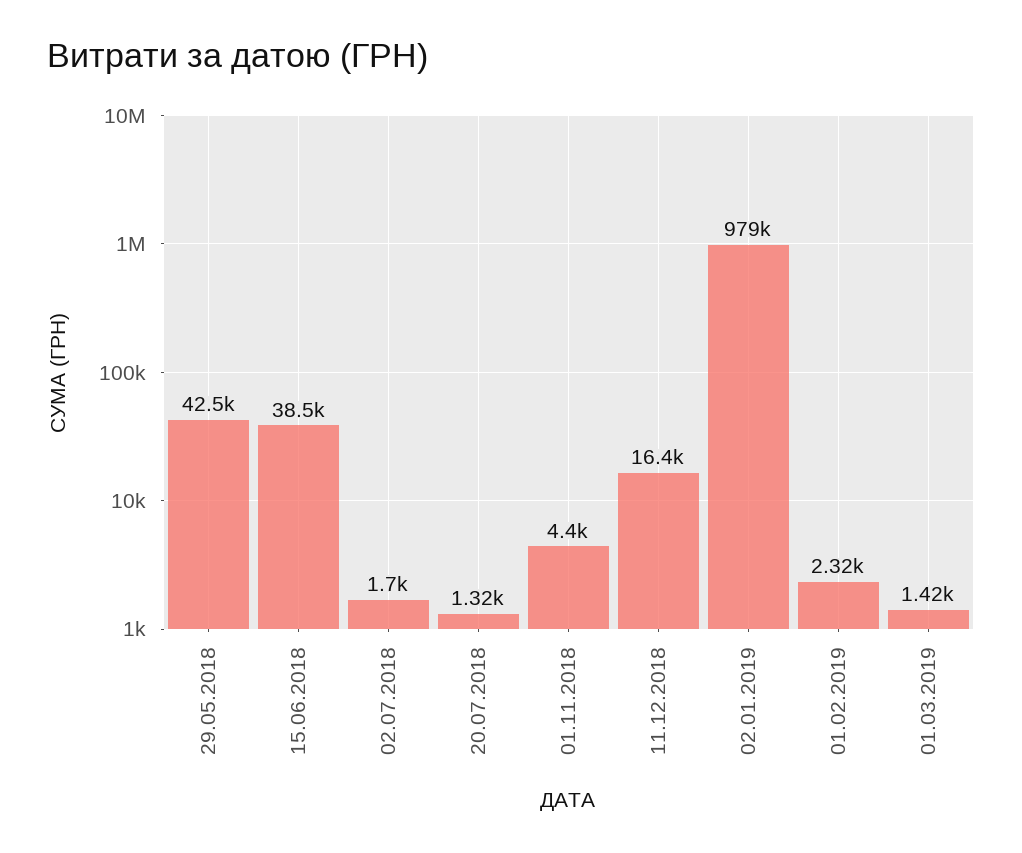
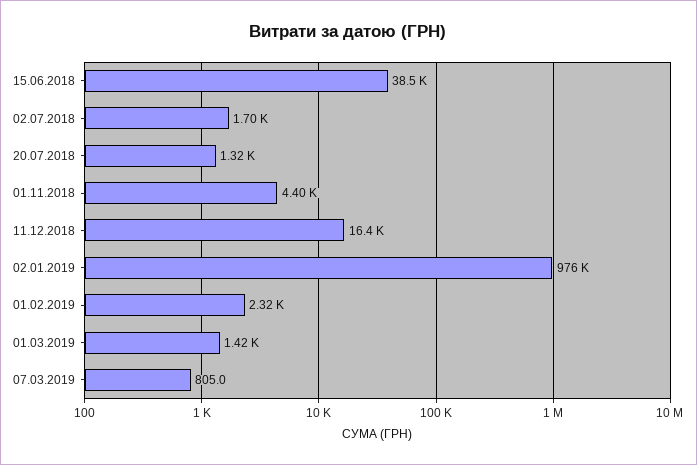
29.05.2018: 42500 -> none
02.01.2019: 979000 -> 976000
07.03.2019: none -> 805

